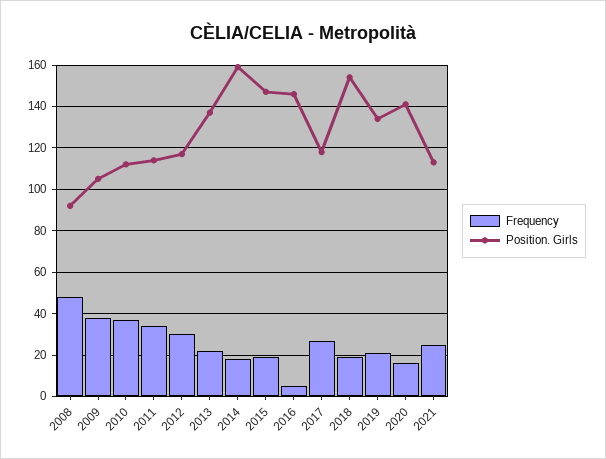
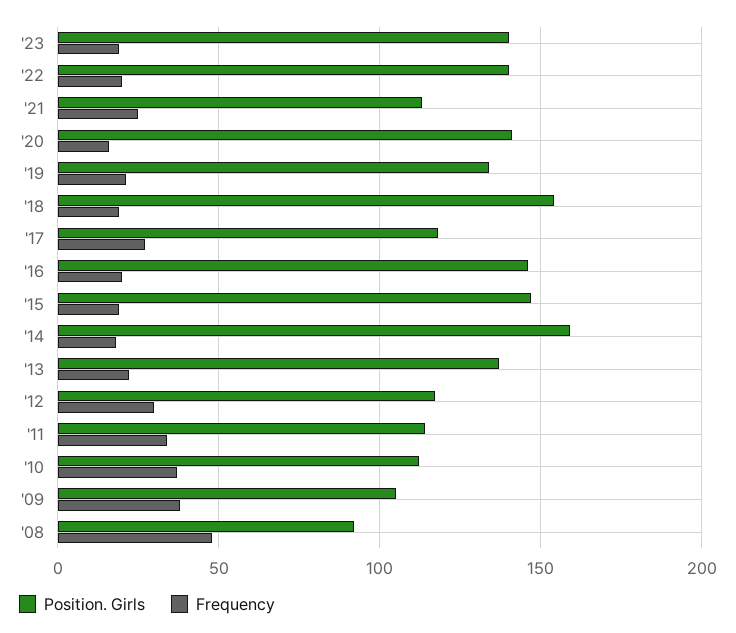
Frequency, 2016: 5 -> 20
Position. Girls, '23: none -> 140
Frequency, '23: none -> 20
Position. Girls, '22: none -> 140
Frequency, '22: none -> 20

